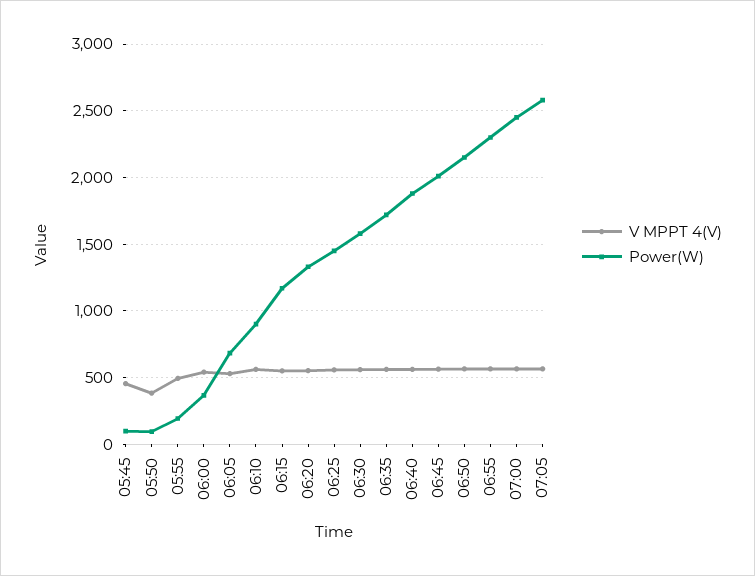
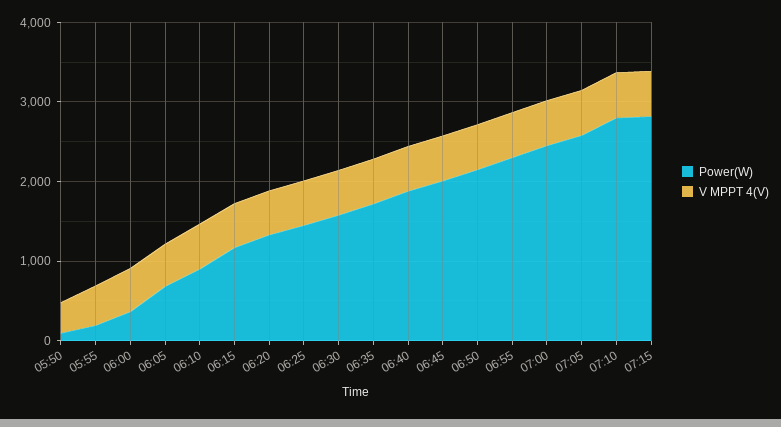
V MPPT 4(V), 05:45: 450 -> none
Power(W), 05:45: 100 -> none
Power(W), 07:10: none -> 2800
V MPPT 4(V), 07:10: none -> 600
Power(W), 07:15: none -> 2800
V MPPT 4(V), 07:15: none -> 600

